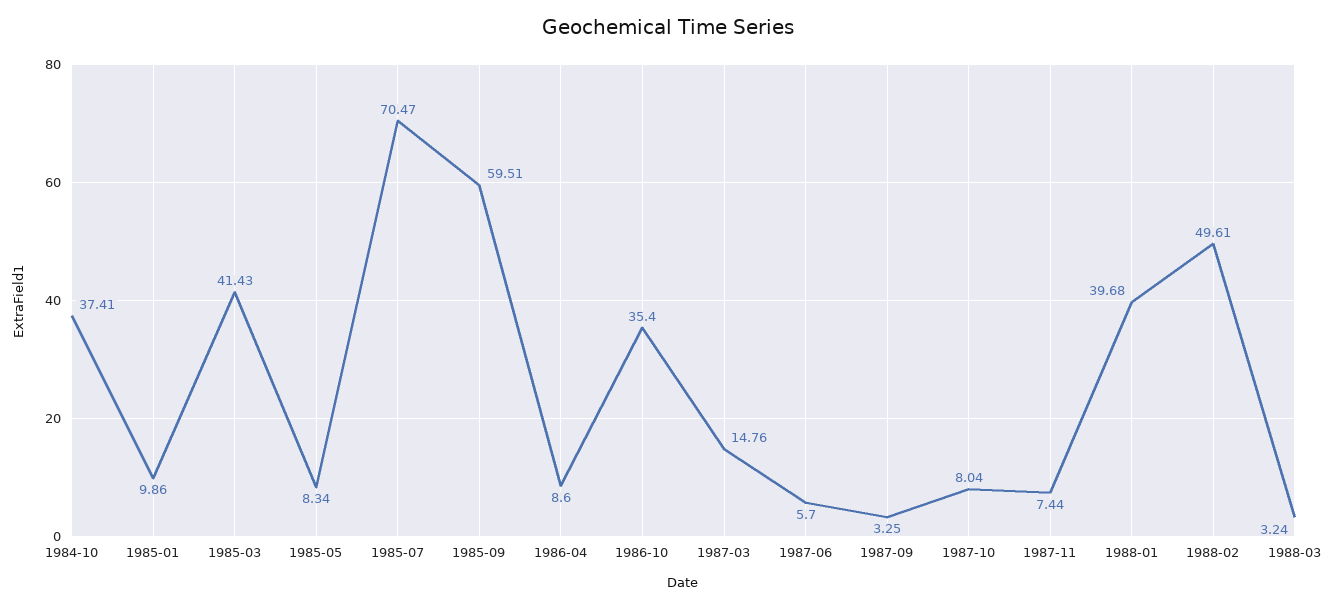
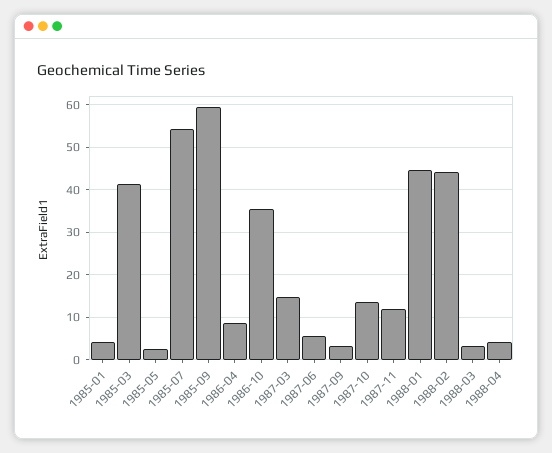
1984-10: 37.41 -> none
1985-01: 9.86 -> 4
1985-05: 8.34 -> 2
1985-07: 70.47 -> 54
1987-10: 8.04 -> 14
1987-11: 7.44 -> 12
1988-01: 39.68 -> 44
1988-02: 49.61 -> 44
1988-04: none -> 4

